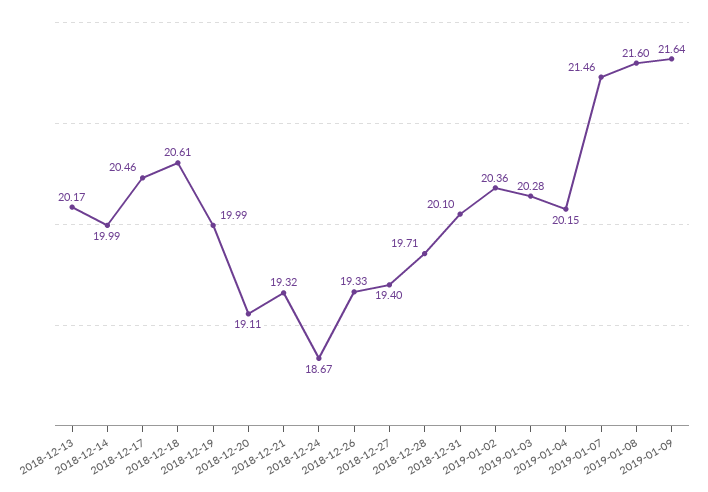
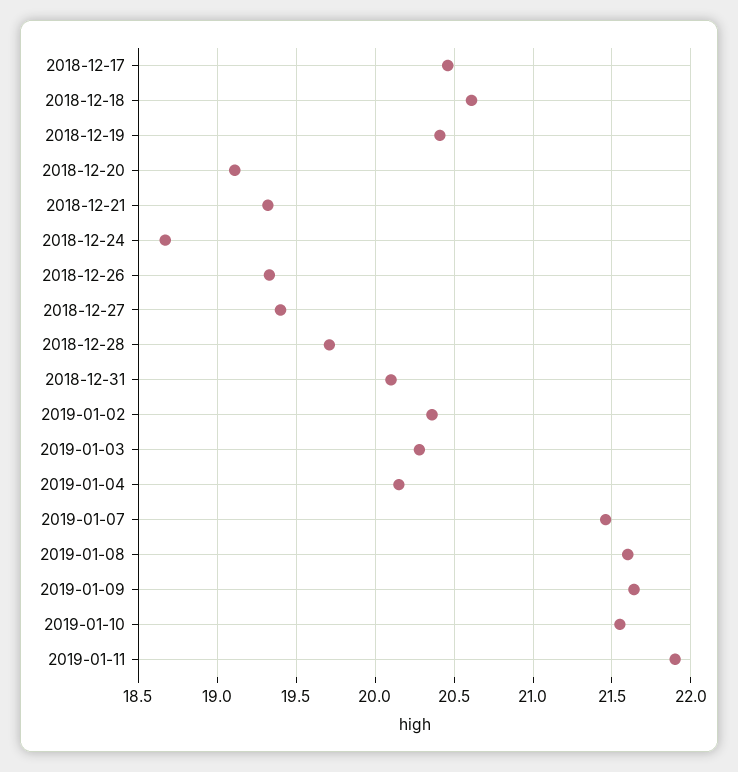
2018-12-13: 20.17 -> none
2018-12-14: 19.99 -> none
2018-12-19: 19.99 -> 20.4
2019-01-10: none -> 21.55
2019-01-11: none -> 21.9

